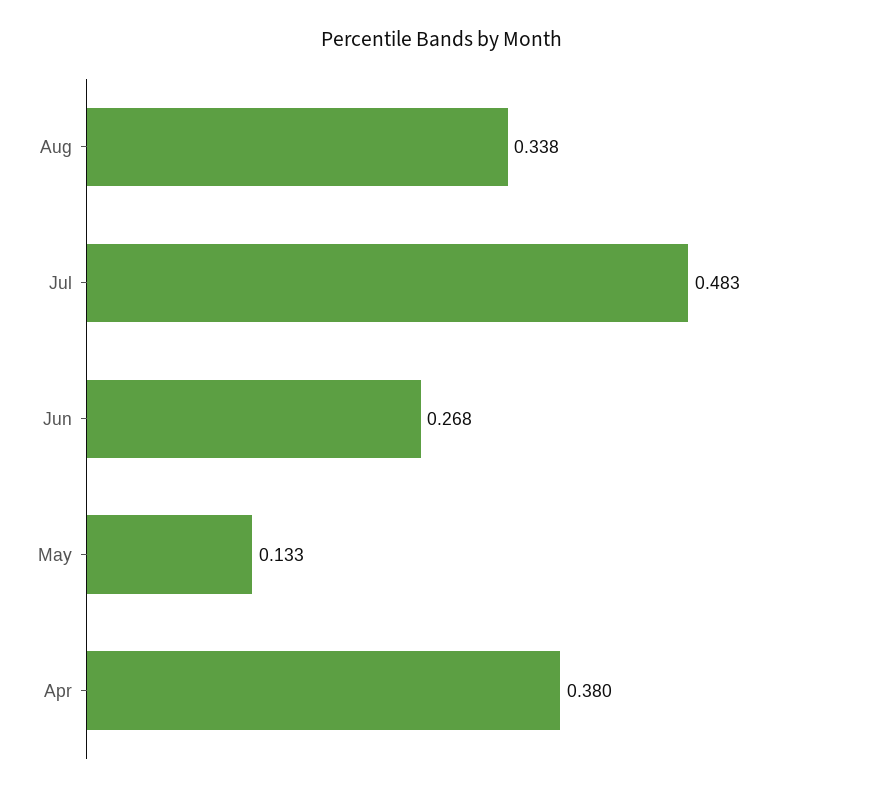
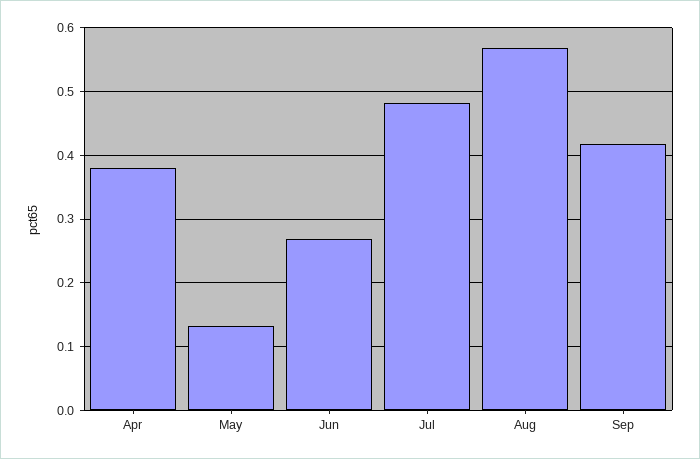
Aug: 0.338 -> 0.57
Sep: none -> 0.42

